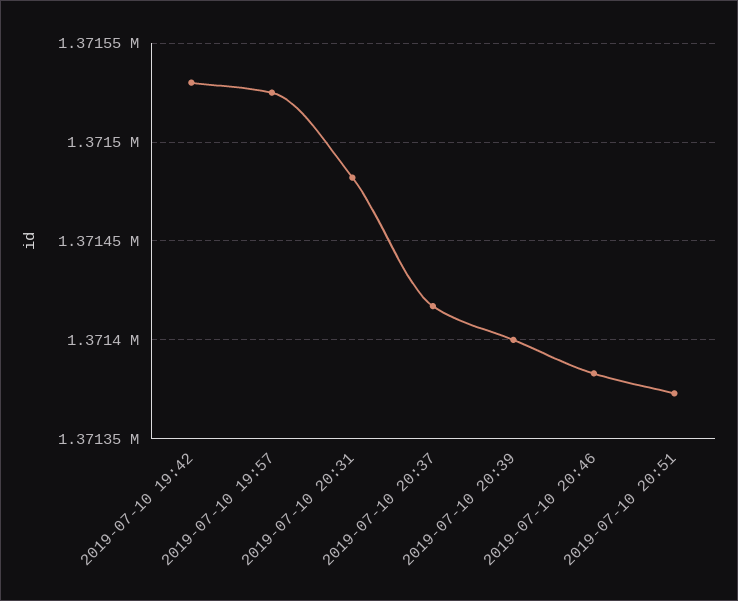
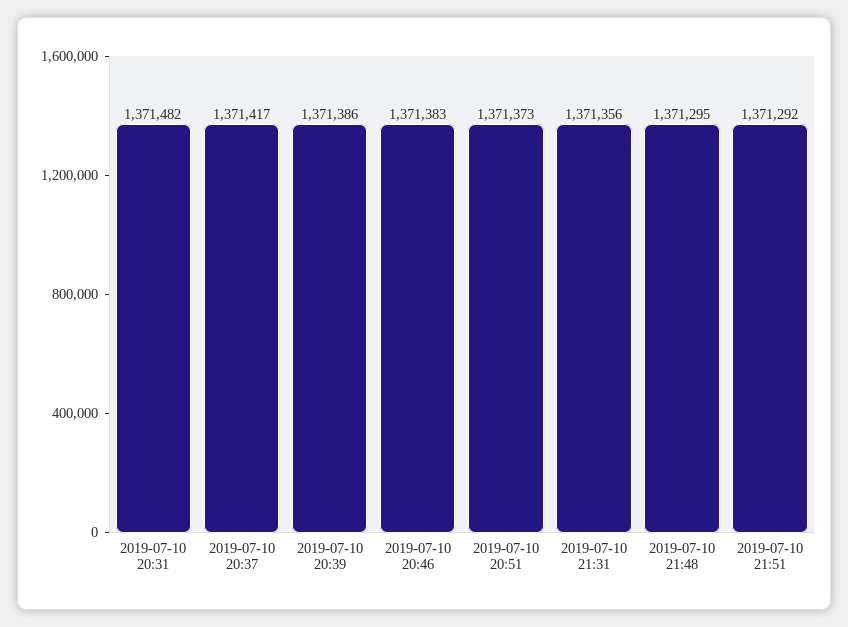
2019-07-10 19:42: 1371530 -> none
2019-07-10 19:57: 1371525 -> none
2019-07-10 20:39: 1371400 -> 1371386
2019-07-10 21:31: none -> 1371356
2019-07-10 21:48: none -> 1371295
2019-07-10 21:51: none -> 1371292

